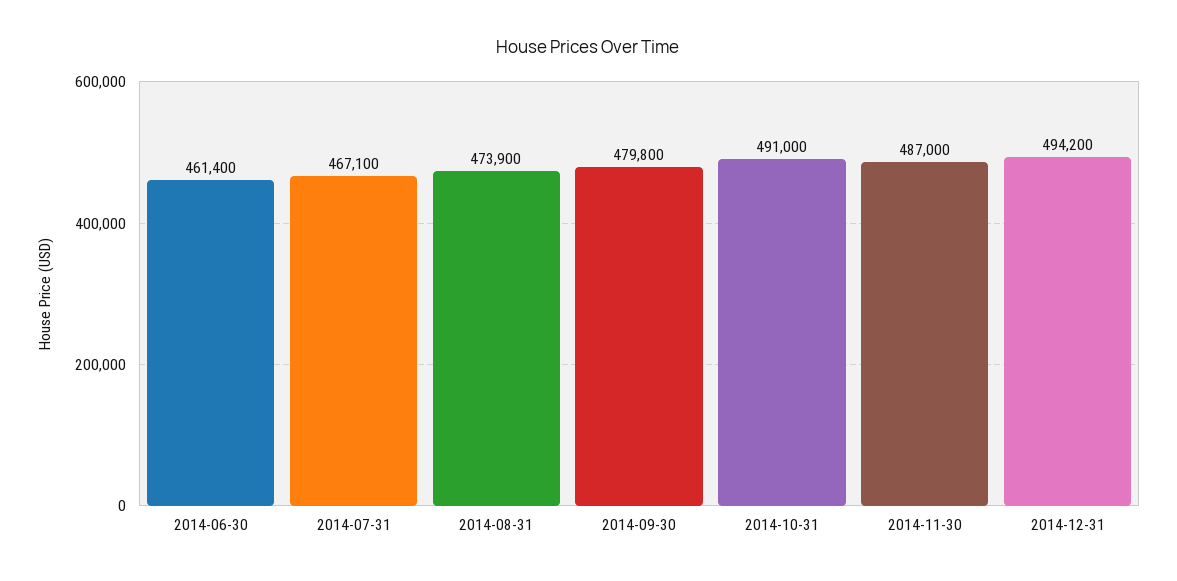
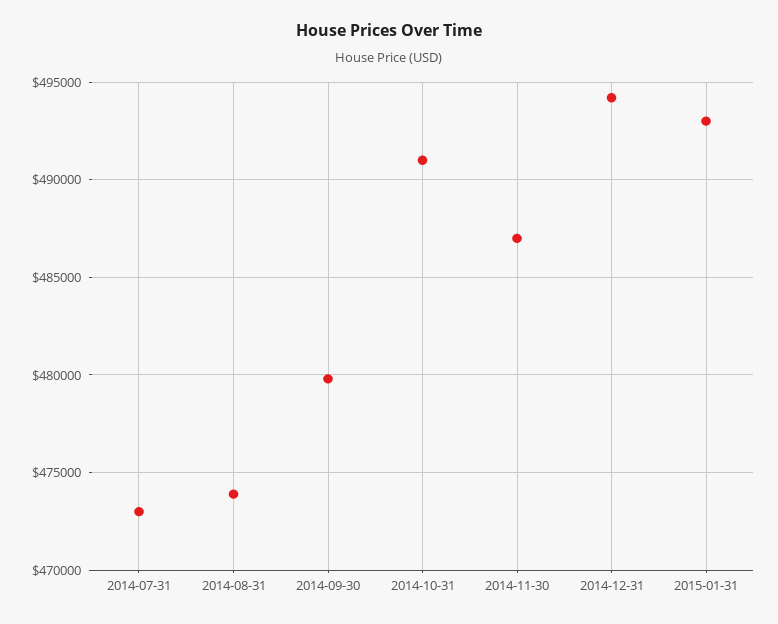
2014-06-30: 461400 -> none
2014-07-31: 467100 -> 473000
2015-01-31: none -> 493000

